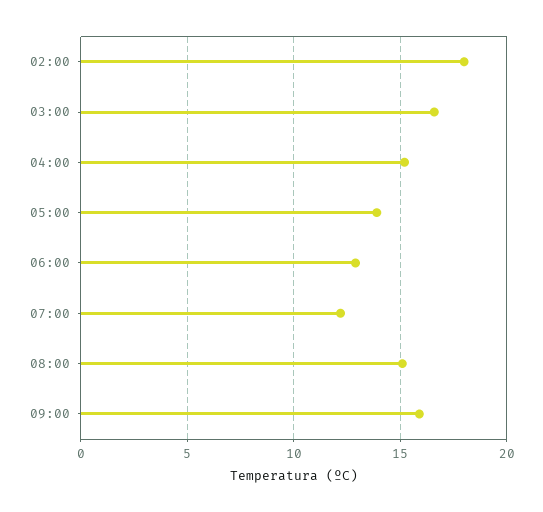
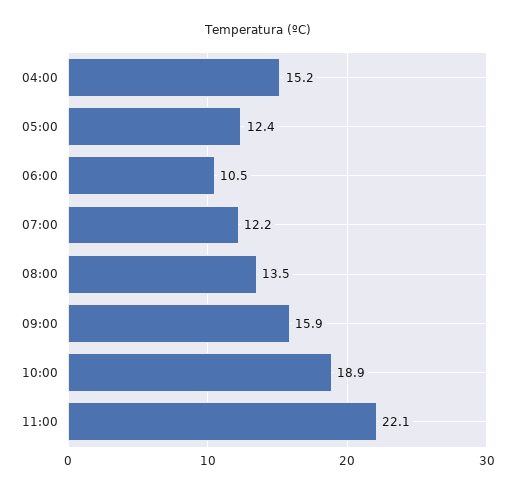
02:00: 18 -> none
03:00: 16.5 -> none
05:00: 14 -> 12.4
06:00: 13 -> 10.5
08:00: 15 -> 13.5
10:00: none -> 18.9
11:00: none -> 22.1

